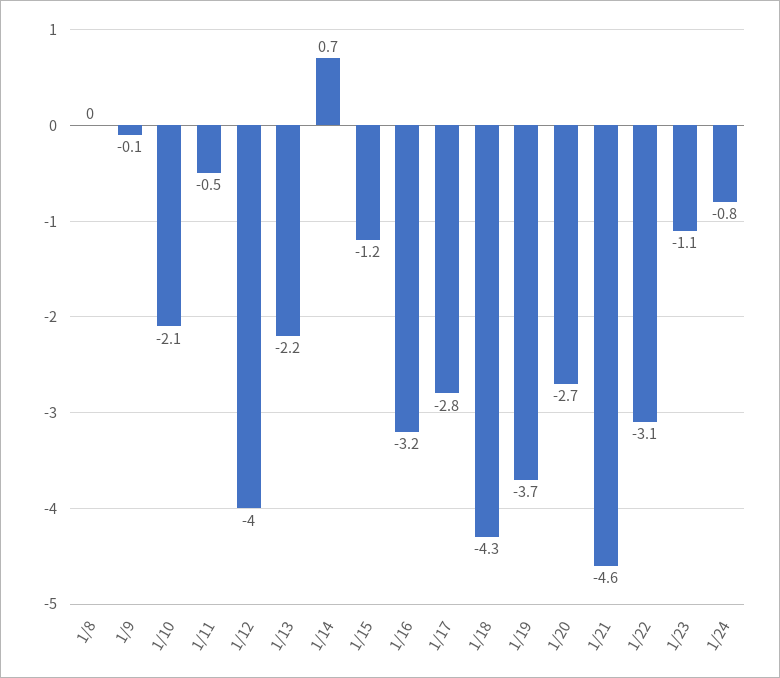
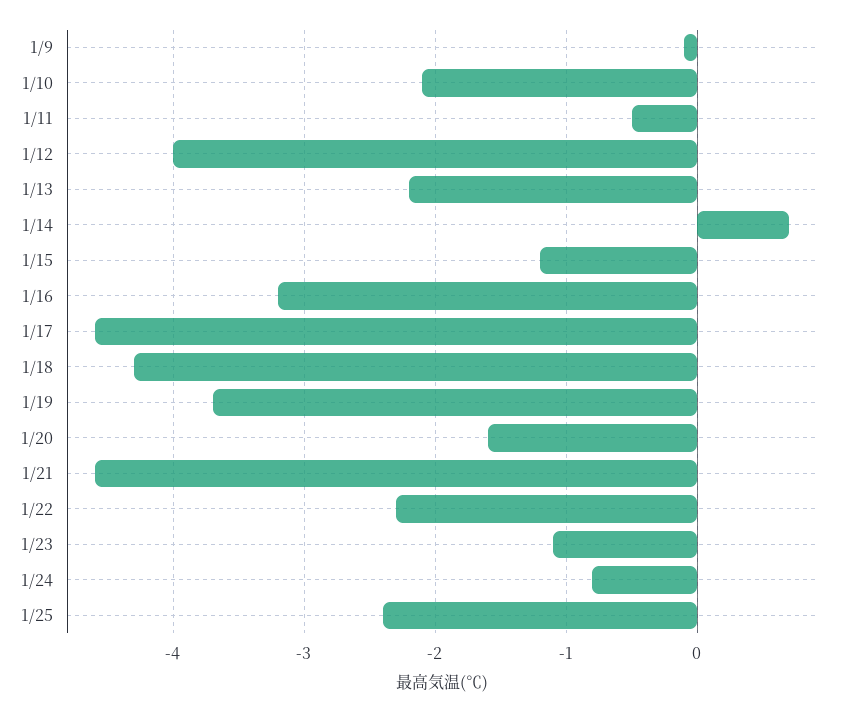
1/8: 0 -> none
1/17: -2.8 -> -4.6
1/20: -2.7 -> -1.6
1/22: -3.1 -> -2.3
1/25: none -> -2.4

